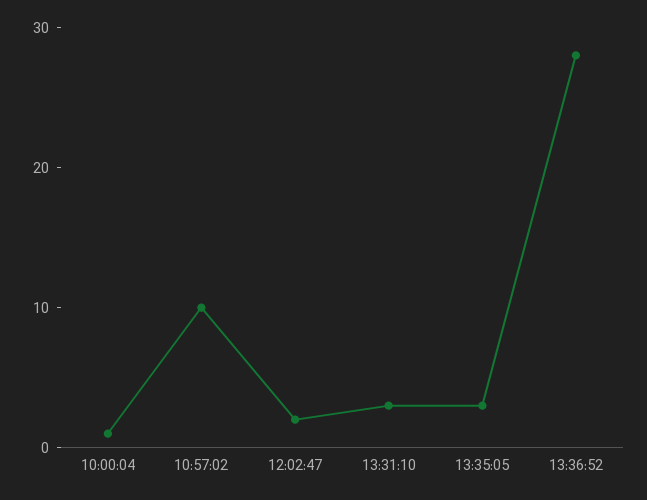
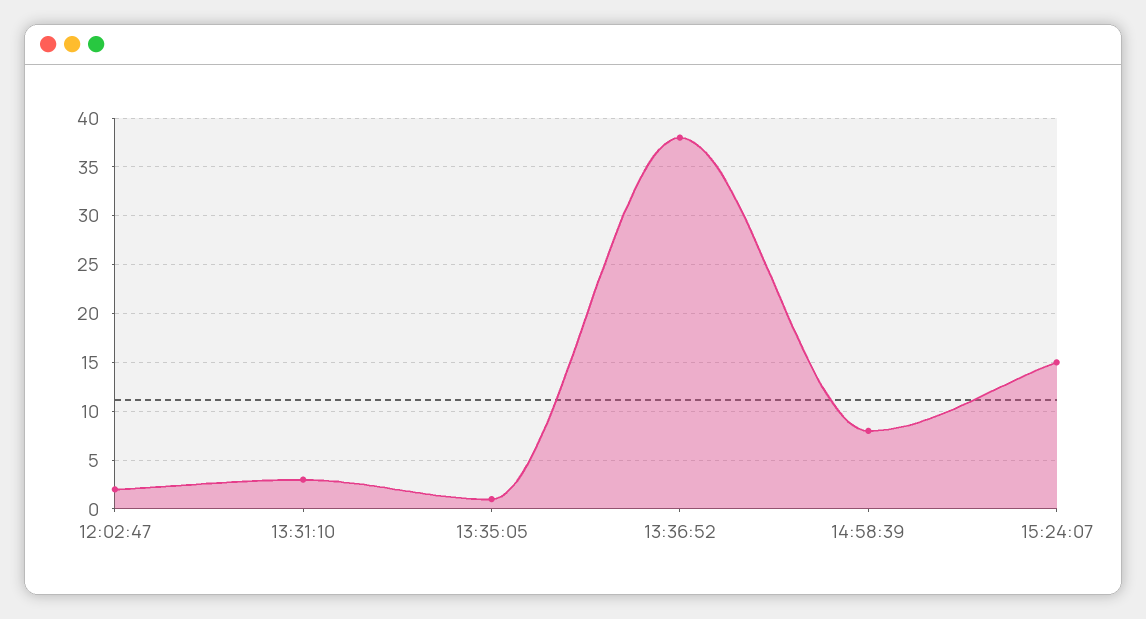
10:00:04: 1 -> none
10:57:02: 10 -> none
13:35:05: 3 -> 1
13:36:52: 28 -> 38
14:58:39: none -> 8
15:24:07: none -> 15

